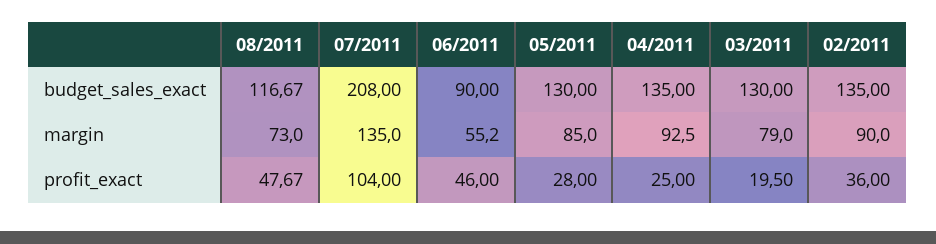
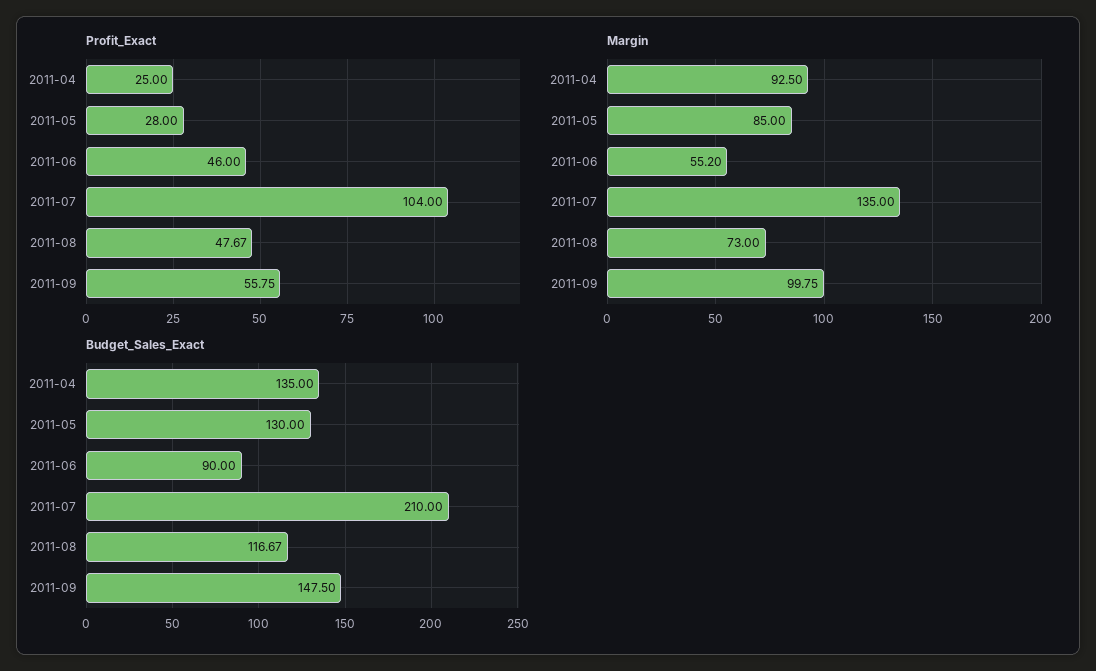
budget_sales_exact, 07/2011: 208 -> 210
budget_sales_exact, 03/2011: 130 -> none
budget_sales_exact, 02/2011: 135 -> none
margin, 03/2011: 79 -> none
margin, 02/2011: 90 -> none
profit_exact, 03/2011: 19.5 -> none
profit_exact, 02/2011: 36 -> none
profit_exact, 2011-09: none -> 55.75
margin, 2011-09: none -> 99.75
budget_sales_exact, 2011-09: none -> 147.5

